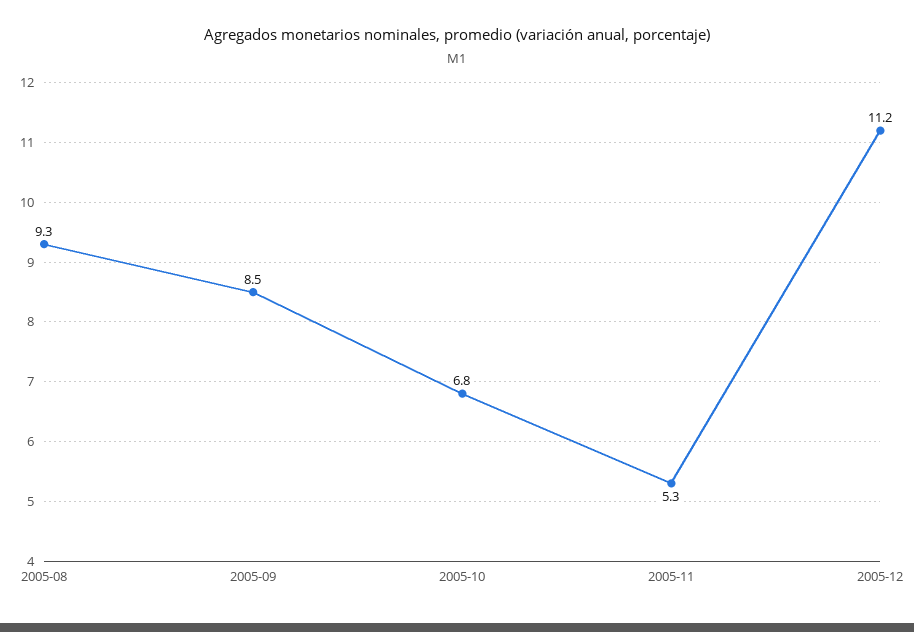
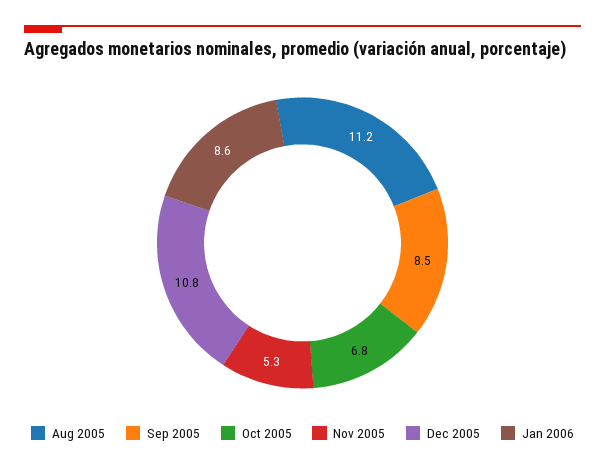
2005-08: 9.3 -> 11.2
2005-12: 11.2 -> 10.8
Jan 2006: none -> 8.6

